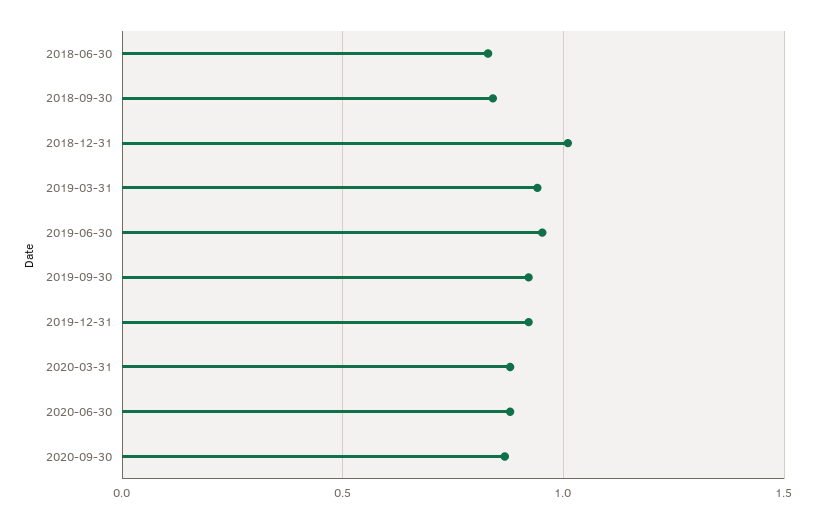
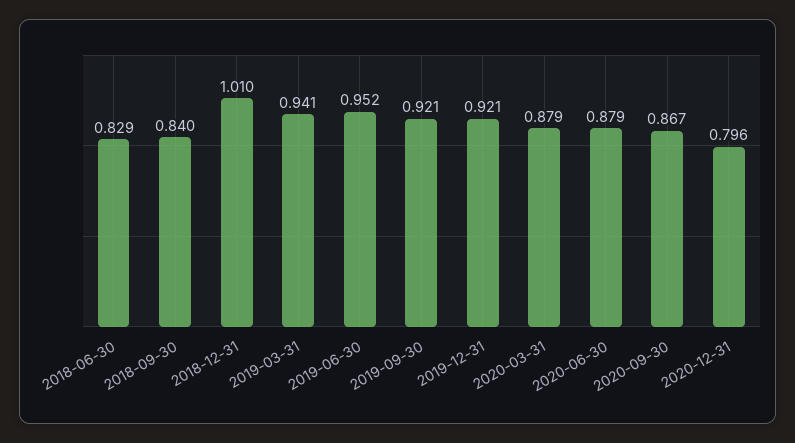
2020-12-31: none -> 0.796

